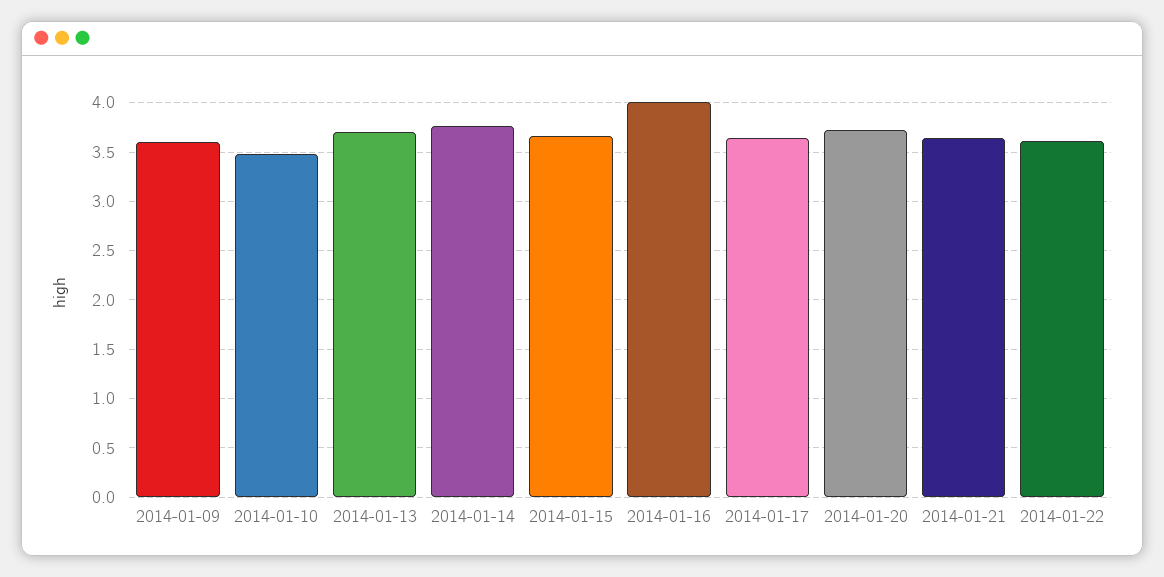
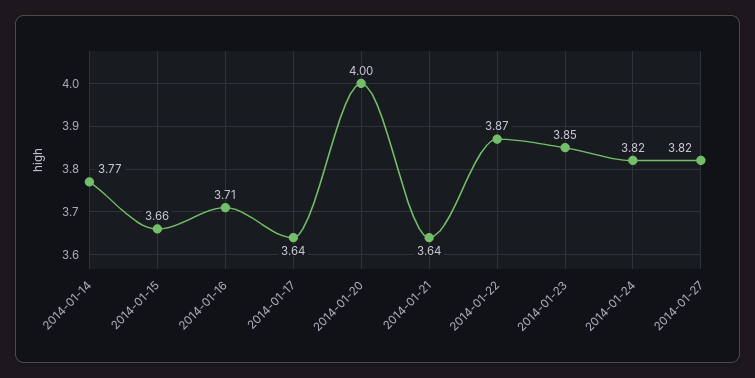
2014-01-09: 3.6 -> none
2014-01-10: 3.5 -> none
2014-01-13: 3.7 -> none
2014-01-16: 4 -> 3.71
2014-01-20: 3.7 -> 4
2014-01-22: 3.6 -> 3.87
2014-01-23: none -> 3.85
2014-01-24: none -> 3.82
2014-01-27: none -> 3.82

